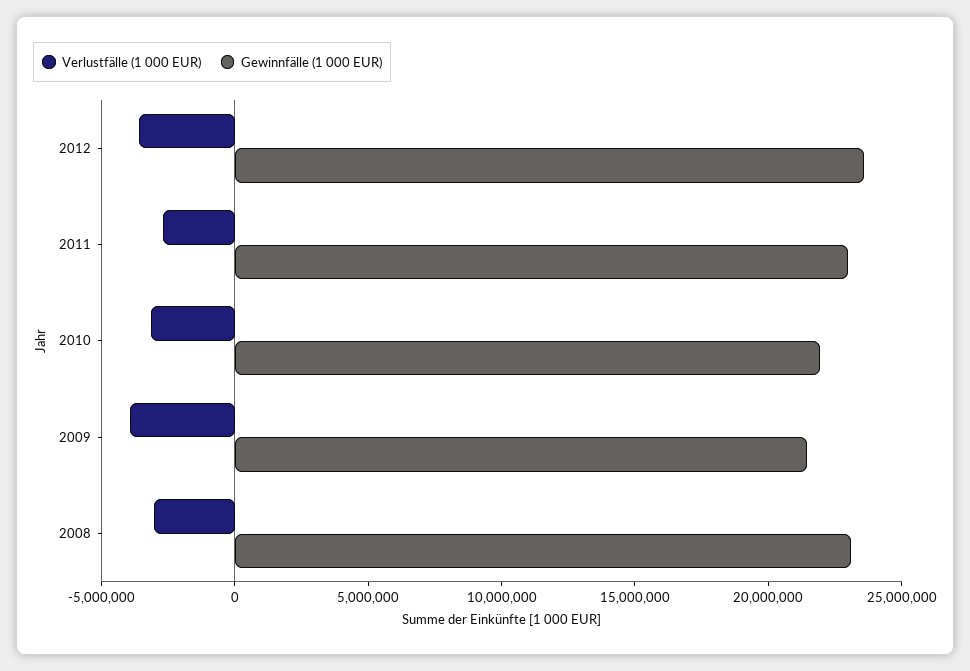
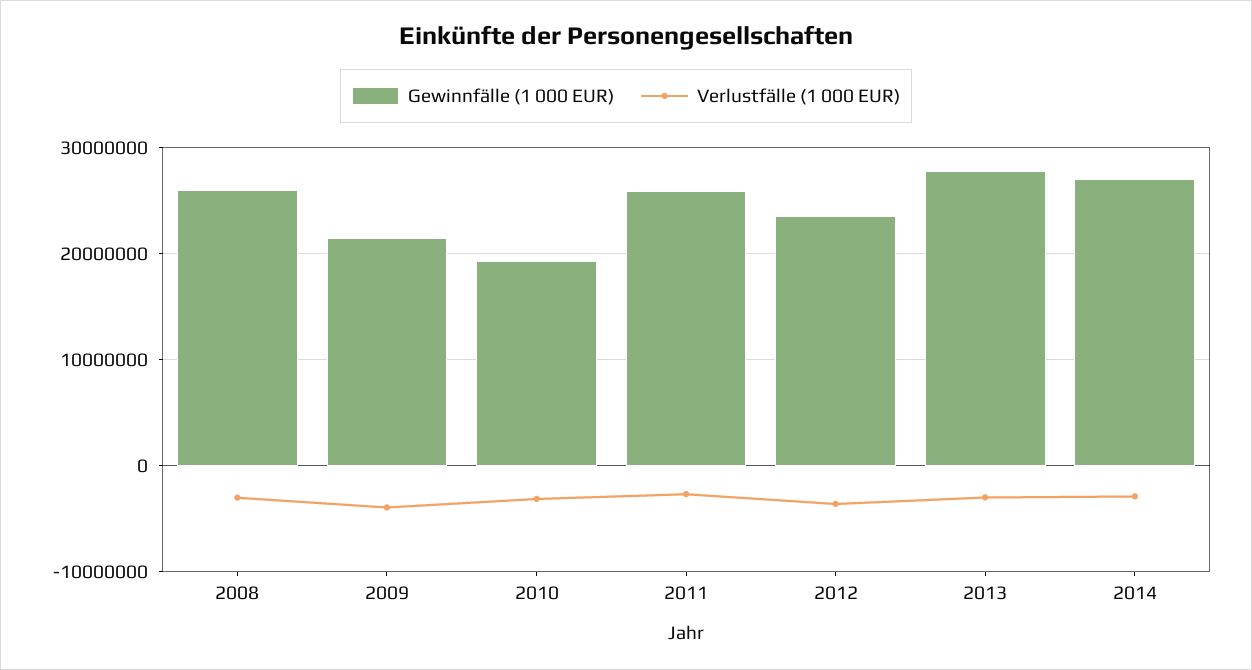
Gewinnfälle (1 000 EUR), 2011: 23000000 -> 26000000
Gewinnfälle (1 000 EUR), 2010: 22000000 -> 19000000
Gewinnfälle (1 000 EUR), 2008: 23000000 -> 26000000
Gewinnfälle (1 000 EUR), 2013: none -> 28000000
Verlustfälle (1 000 EUR), 2013: none -> -3000000
Gewinnfälle (1 000 EUR), 2014: none -> 27000000
Verlustfälle (1 000 EUR), 2014: none -> -3000000

